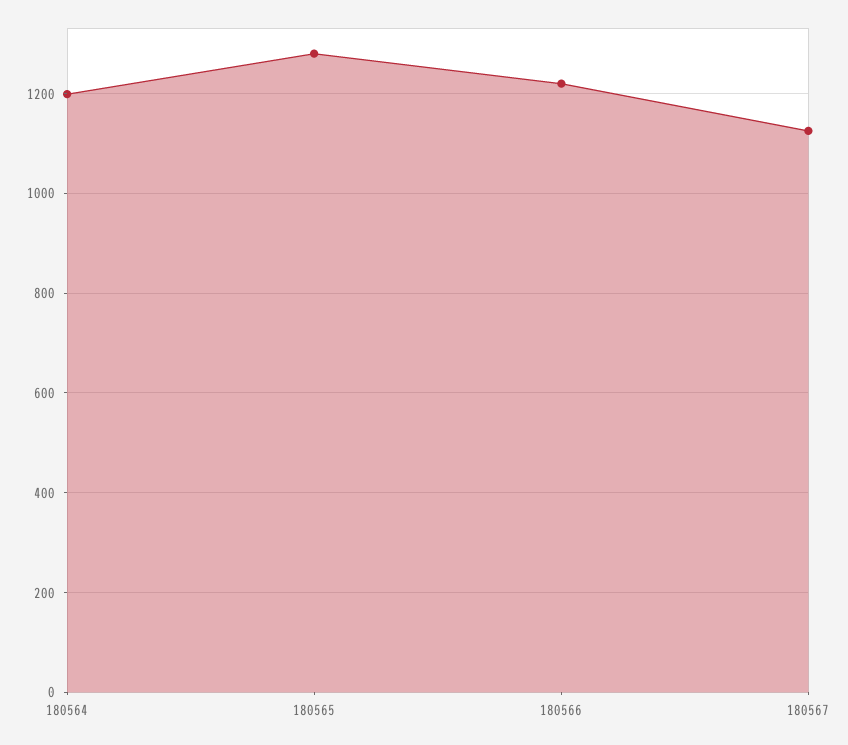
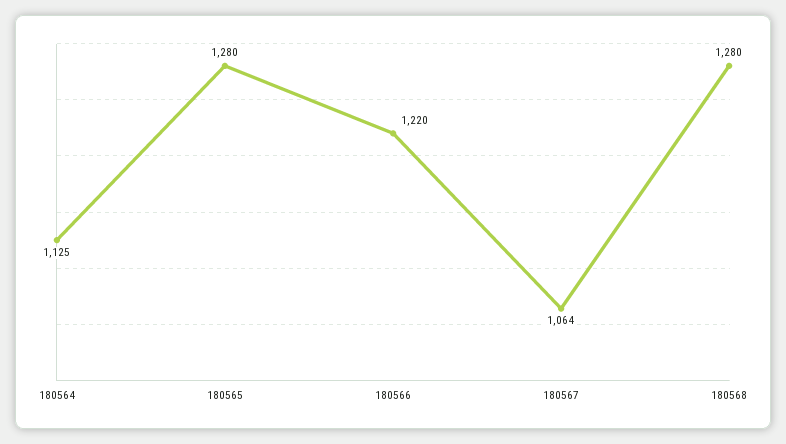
180564: 1200 -> 1125
180567: 1120 -> 1064
180568: none -> 1280

